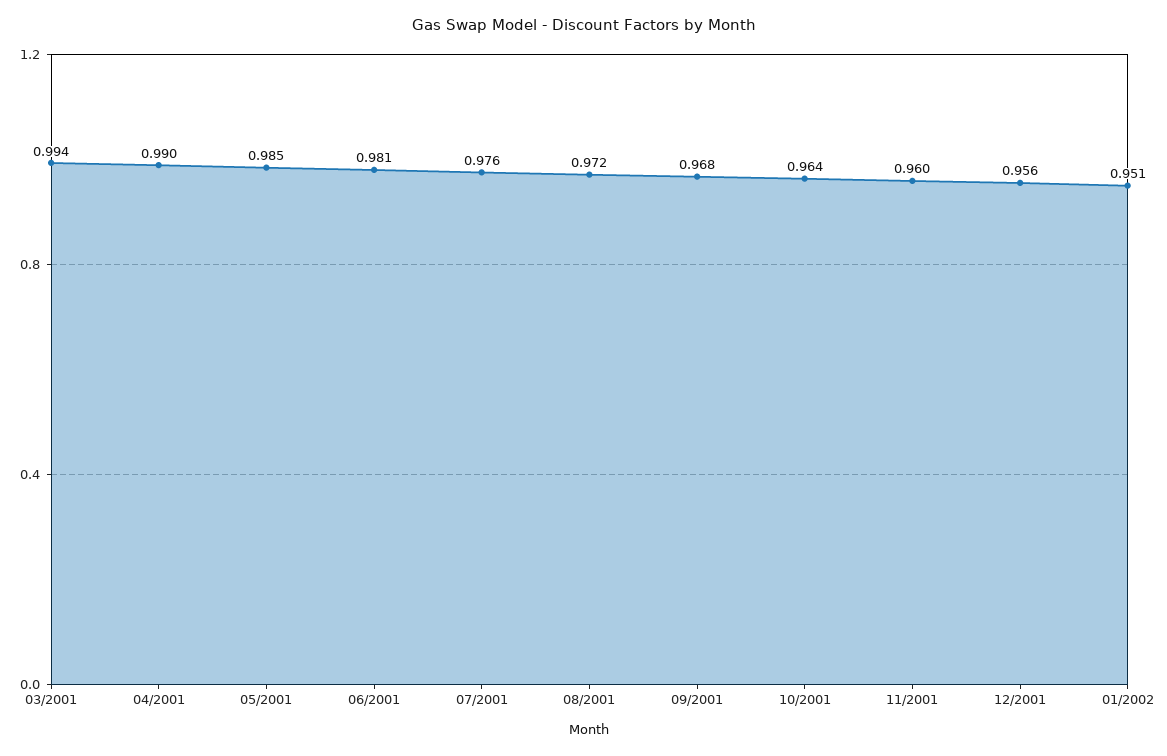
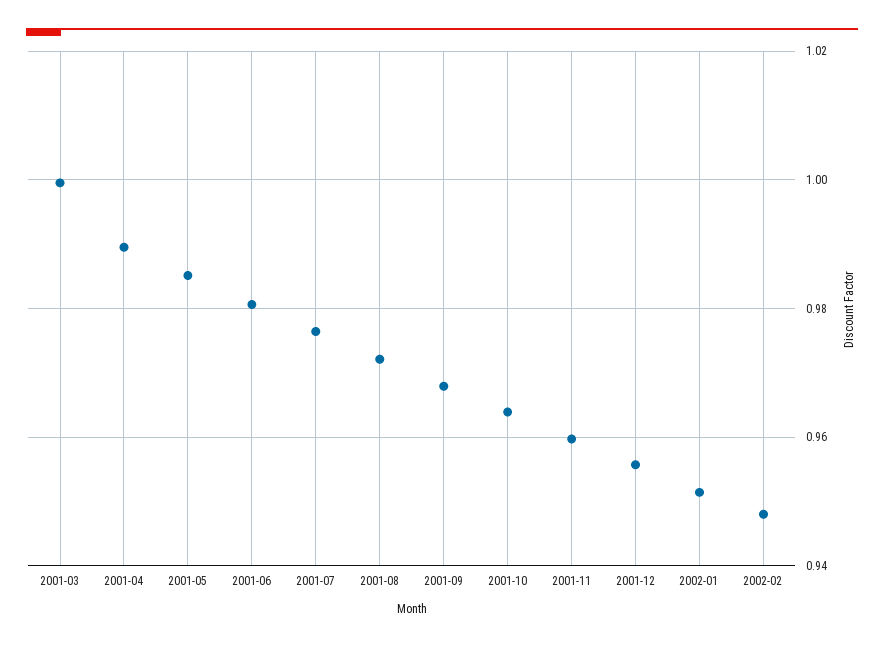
03/2001: 0.994 -> 1
2002-02: none -> 0.948

